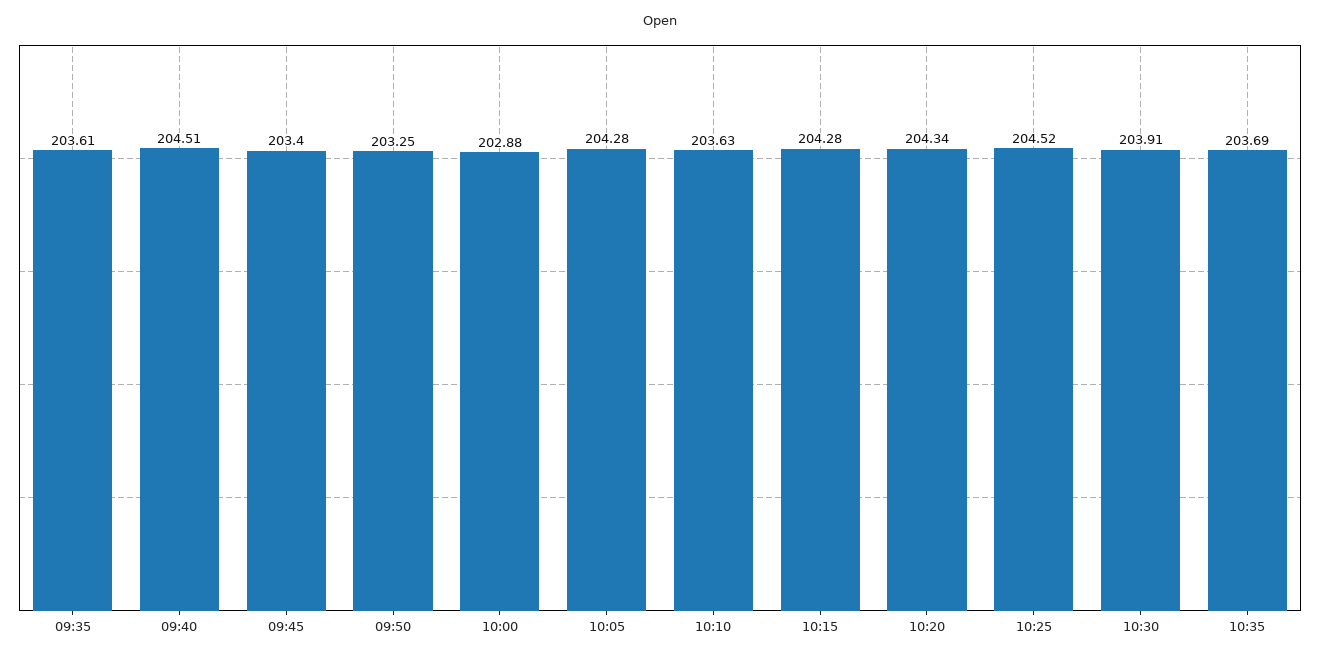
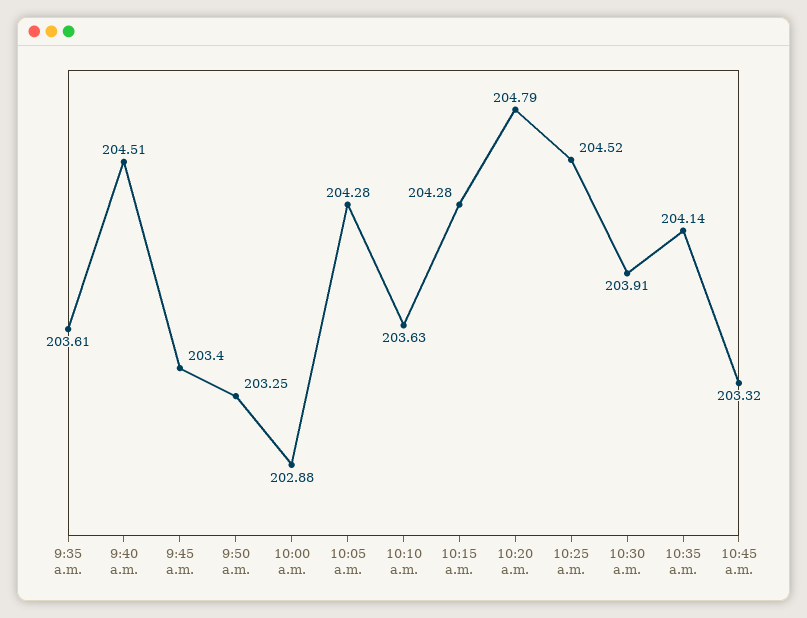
10:20: 204.34 -> 204.79
10:35: 203.69 -> 204.14
10:45 a.m.: none -> 203.32

